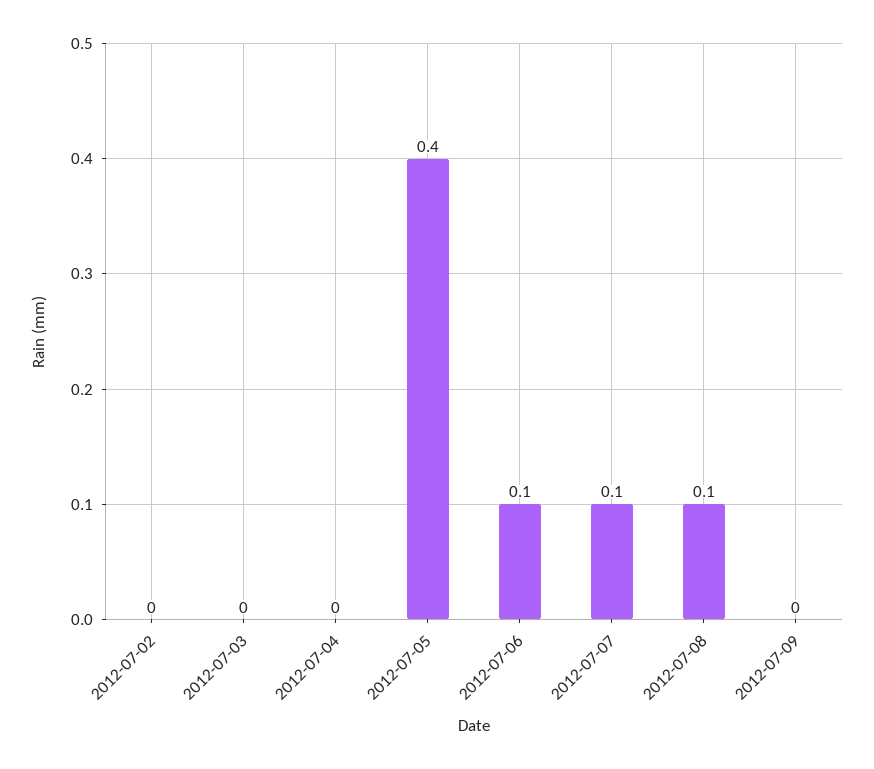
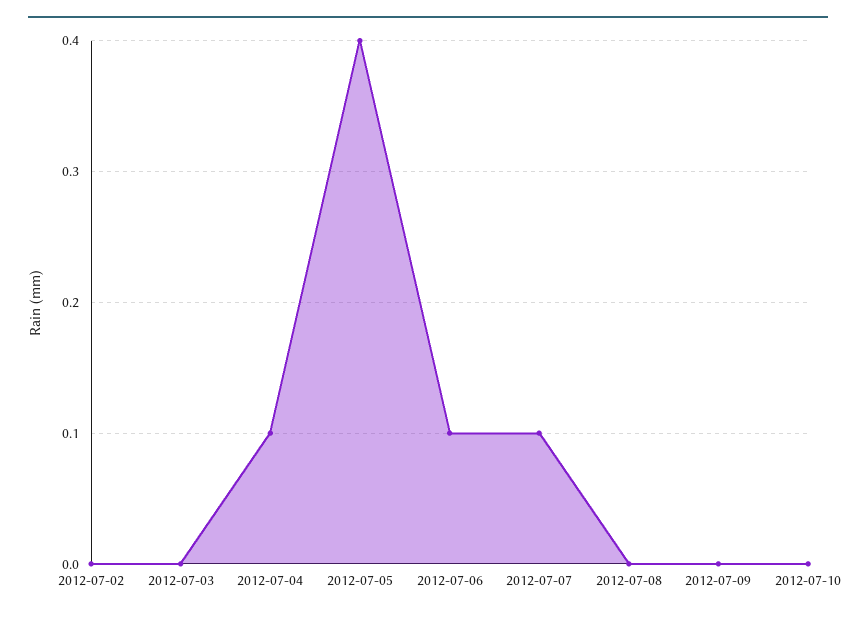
2012-07-04: 0 -> 0.1
2012-07-08: 0.1 -> 0
2012-07-10: none -> 0

